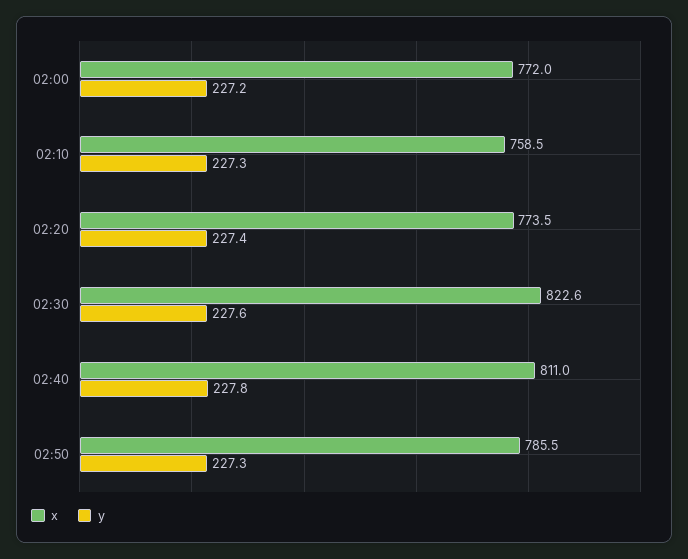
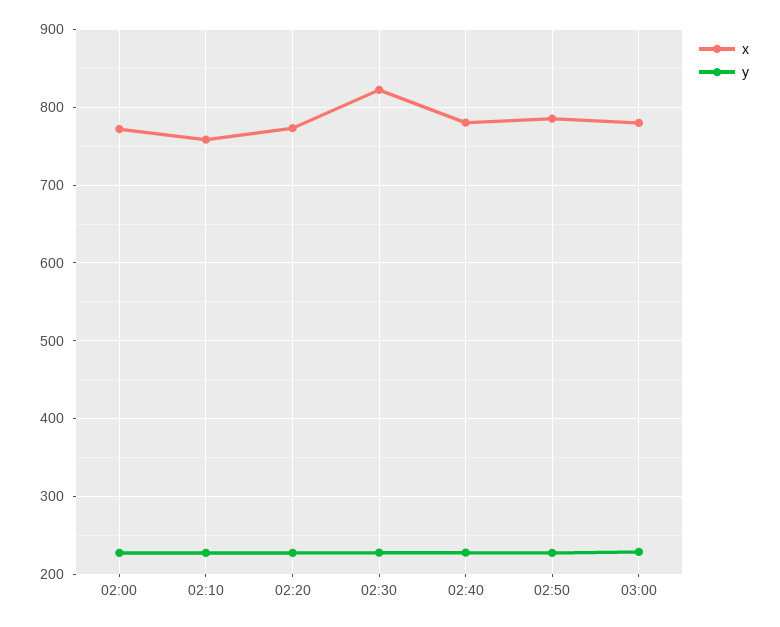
x, 02:40: 811 -> 780
x, 03:00: none -> 780
y, 03:00: none -> 230

